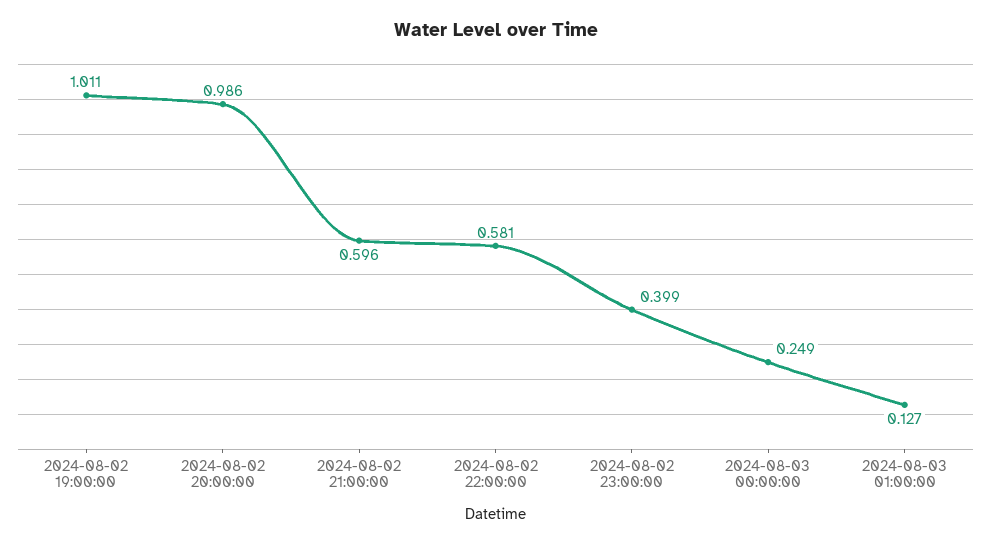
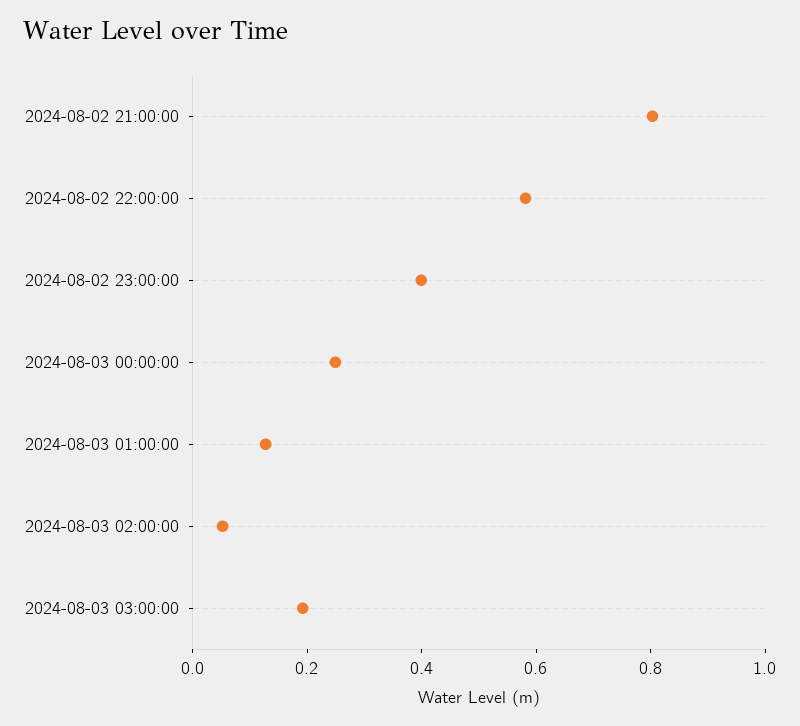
2024-08-02 19:00:00: 1.011 -> none
2024-08-02 20:00:00: 0.986 -> none
2024-08-02 21:00:00: 0.596 -> 0.8
2024-08-03 02:00:00: none -> 0.05
2024-08-03 03:00:00: none -> 0.2

